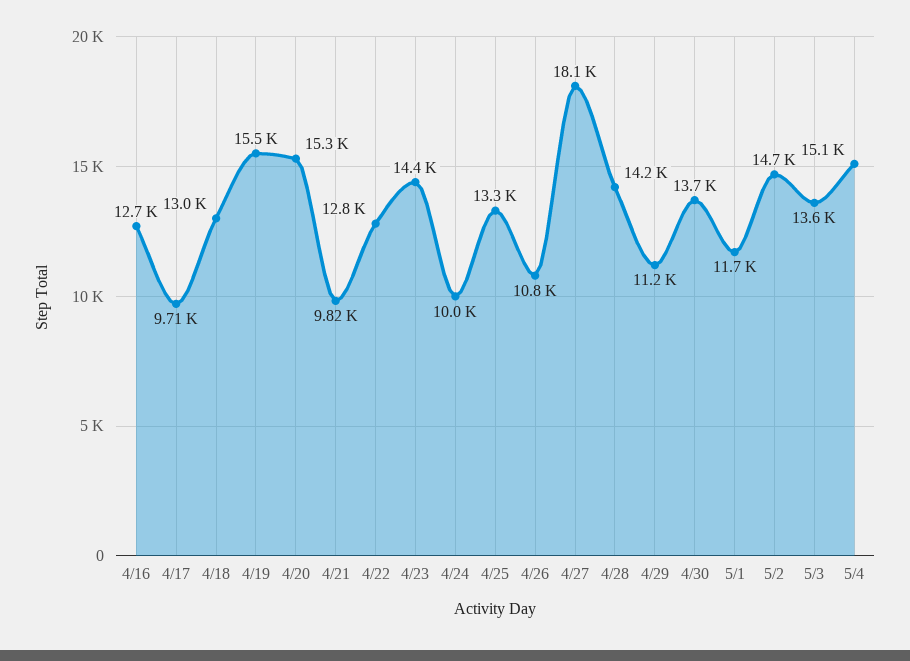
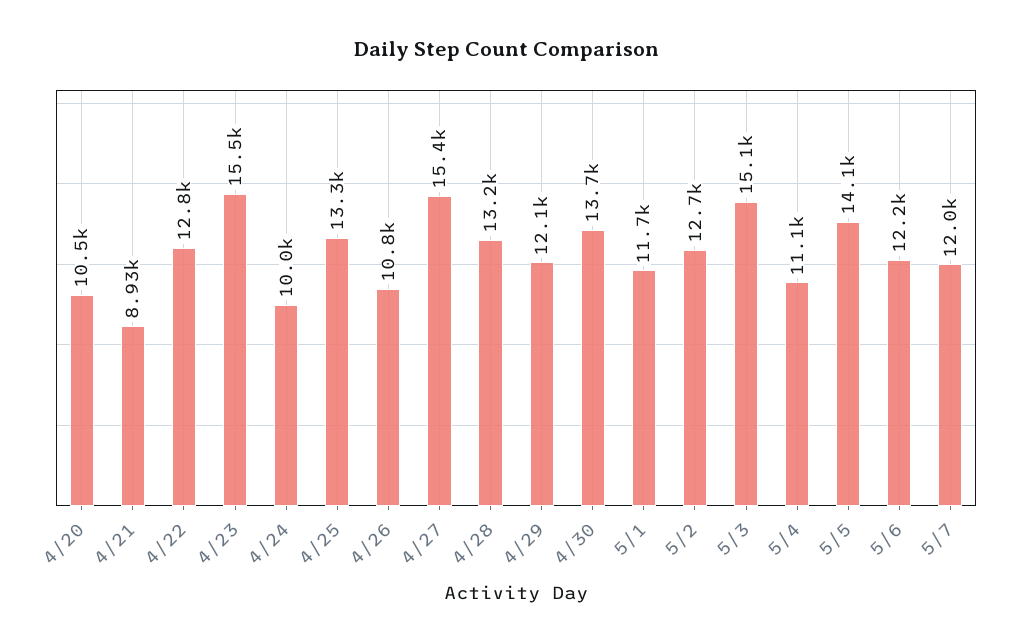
4/16: 12700 -> none
4/17: 9710 -> none
4/18: 13000 -> none
4/19: 15500 -> none
4/20: 15300 -> 10500
4/21: 9820 -> 8930
4/23: 14400 -> 15500
4/27: 18100 -> 15400
4/28: 14200 -> 13200
4/29: 11200 -> 12100
5/2: 14700 -> 12700
5/3: 13600 -> 15100
5/4: 15100 -> 11100
5/5: none -> 14100
5/6: none -> 12200
5/7: none -> 12000

